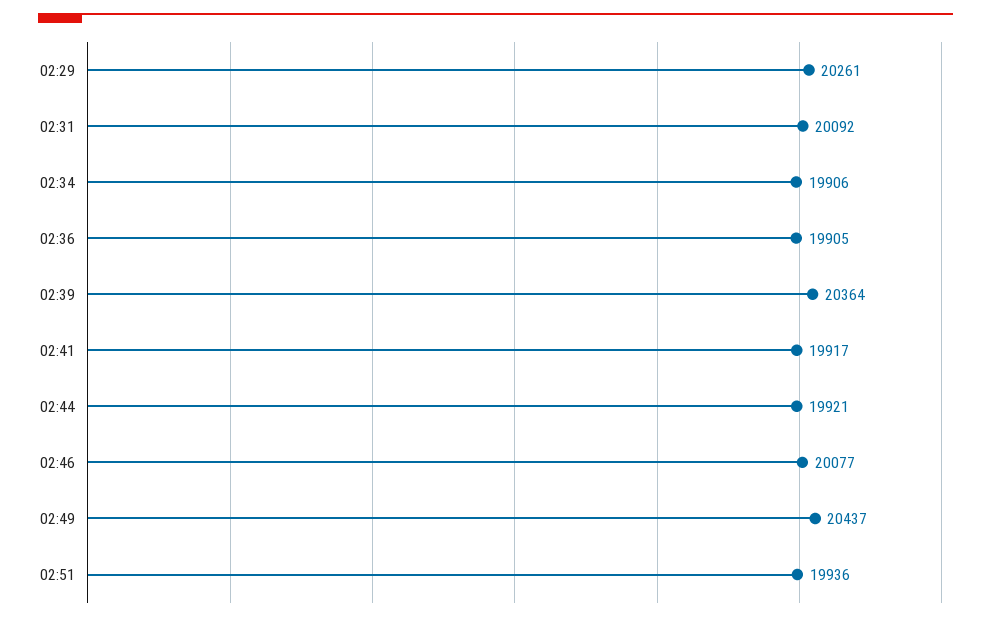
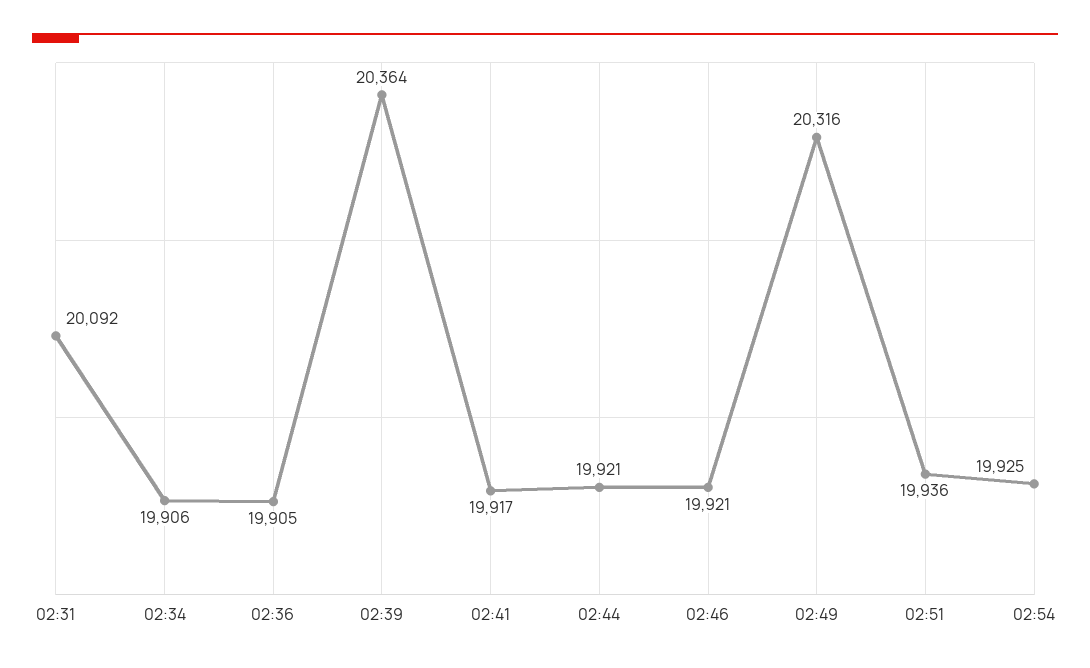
02:29: 20261 -> none
02:46: 20077 -> 19921
02:49: 20437 -> 20316
02:54: none -> 19925

